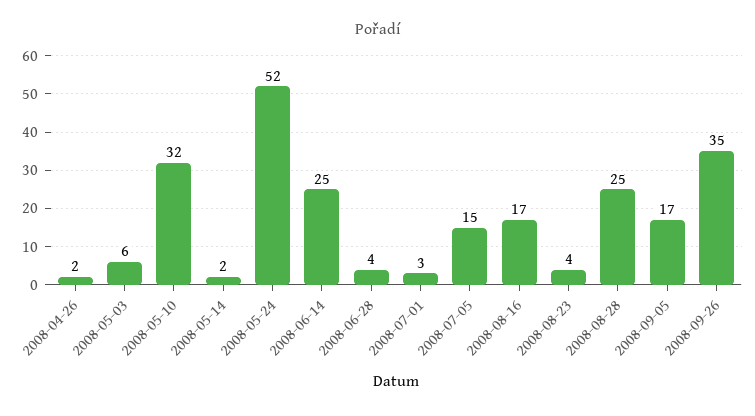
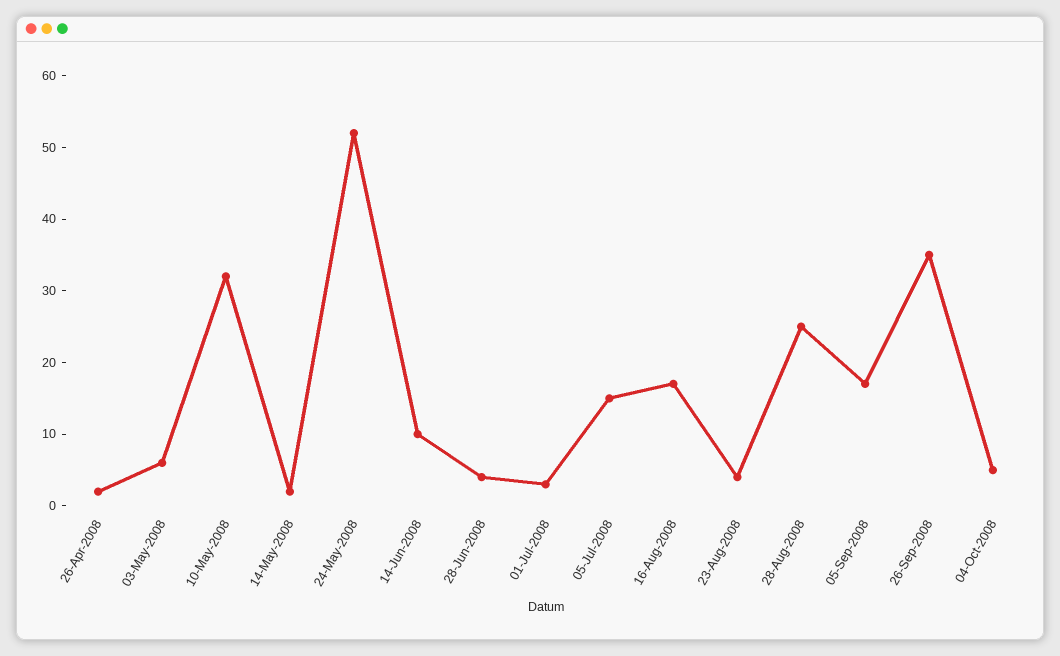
2008-06-14: 25 -> 10
04-Oct-2008: none -> 5

